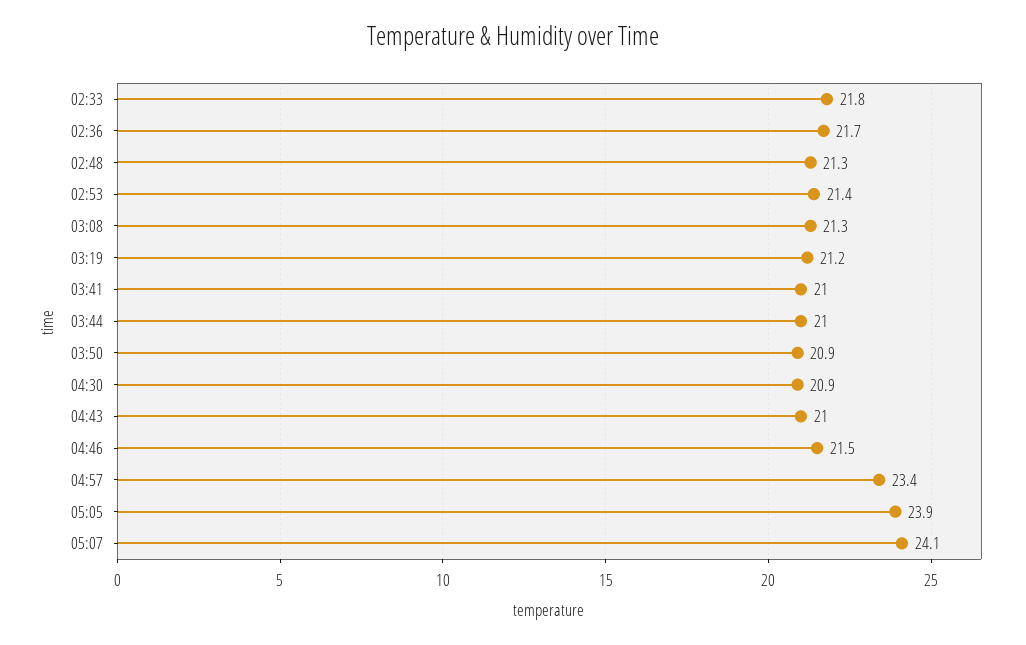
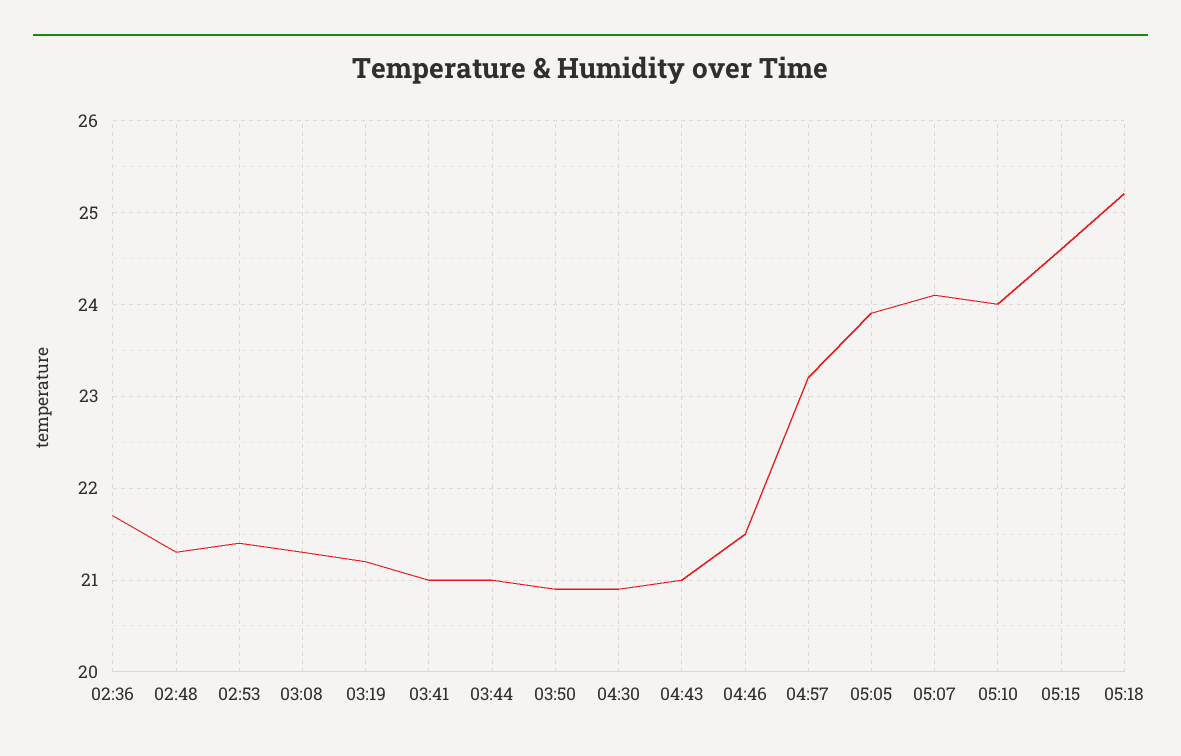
02:33: 21.8 -> none
04:57: 23.4 -> 23.2
05:10: none -> 24
05:15: none -> 24.6
05:18: none -> 25.2

